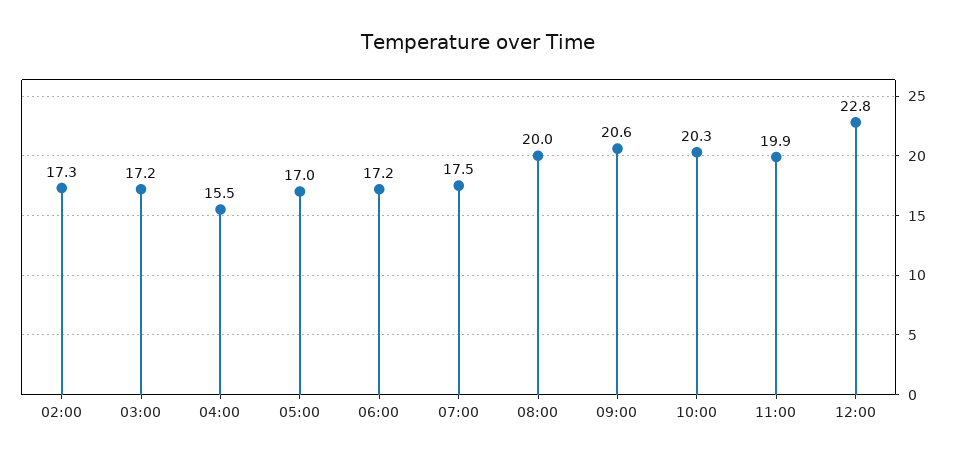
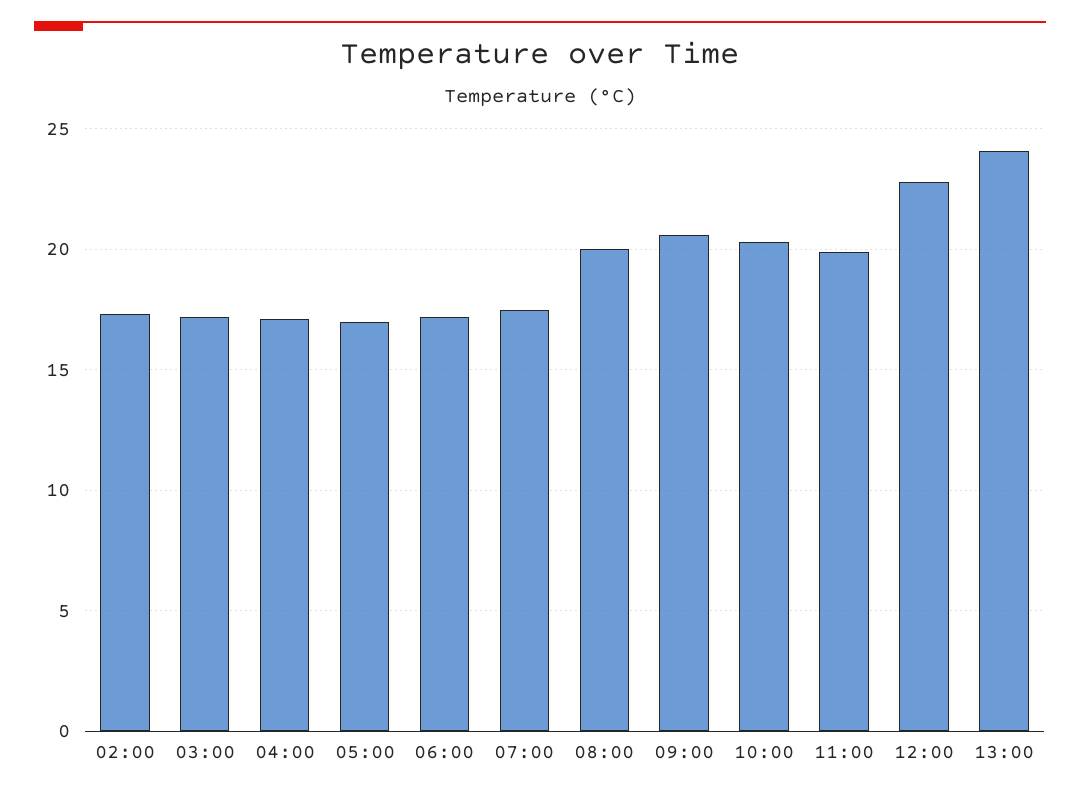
04:00: 15.5 -> 17
13:00: none -> 24

